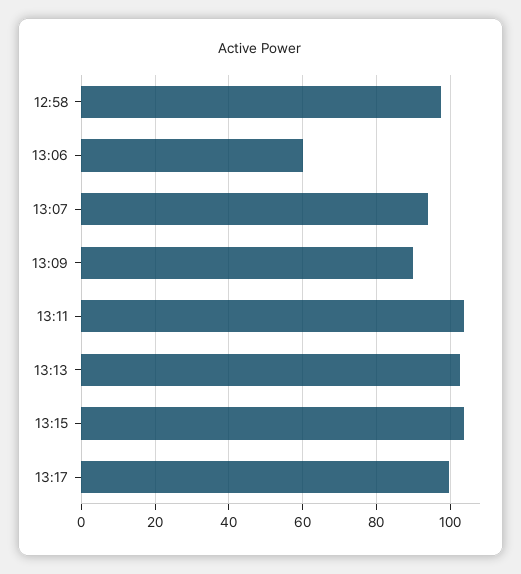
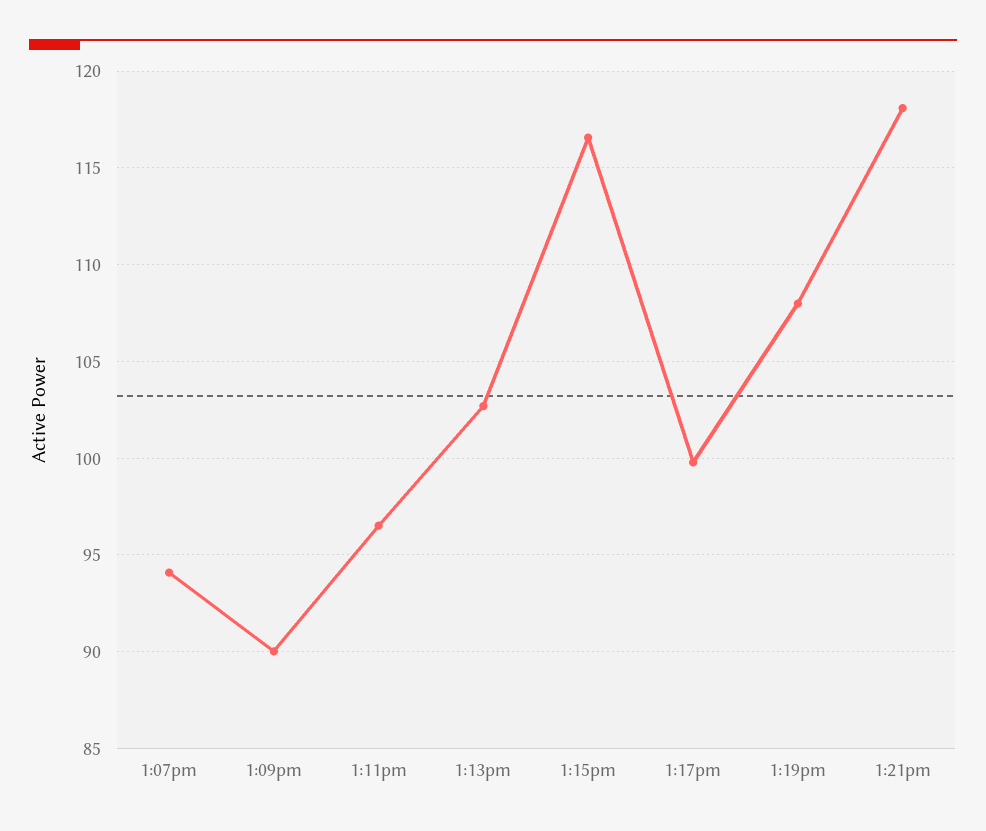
12:58: 98 -> none
13:06: 60 -> none
13:11: 104 -> 96.5
13:15: 104 -> 116.5
1:19pm: none -> 108
1:21pm: none -> 118

